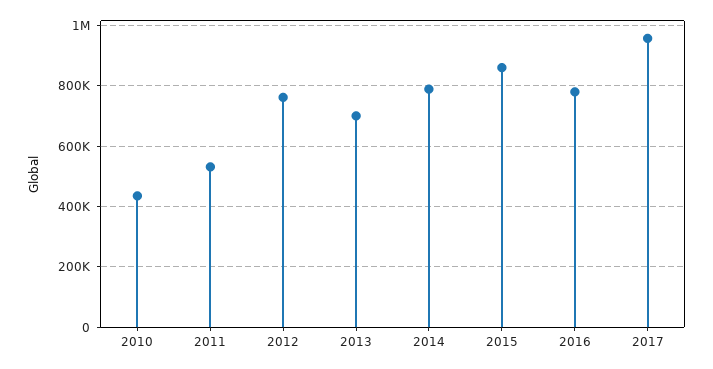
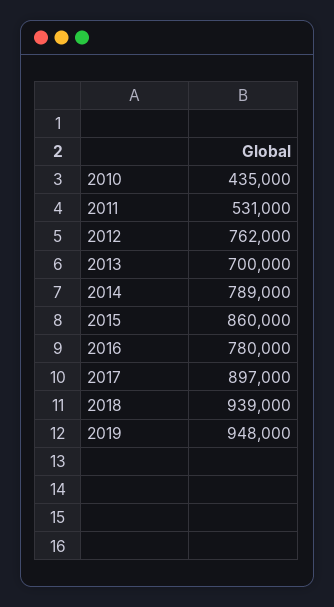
2017: 960000 -> 897000
2018: none -> 939000
2019: none -> 948000

